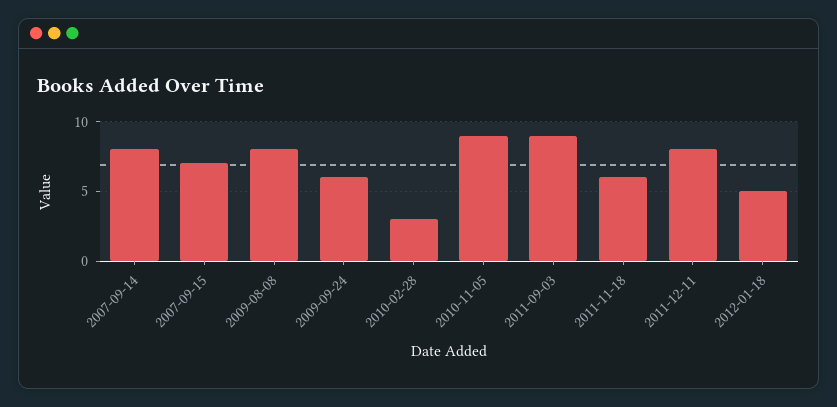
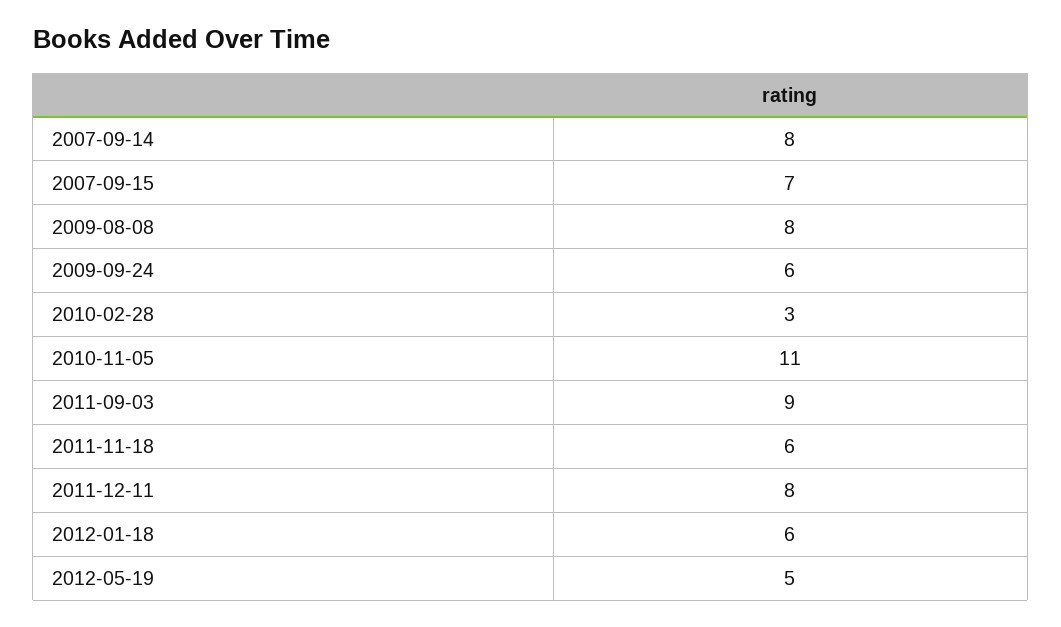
2010-11-05: 9 -> 11
2012-01-18: 5 -> 6
2012-05-19: none -> 5

